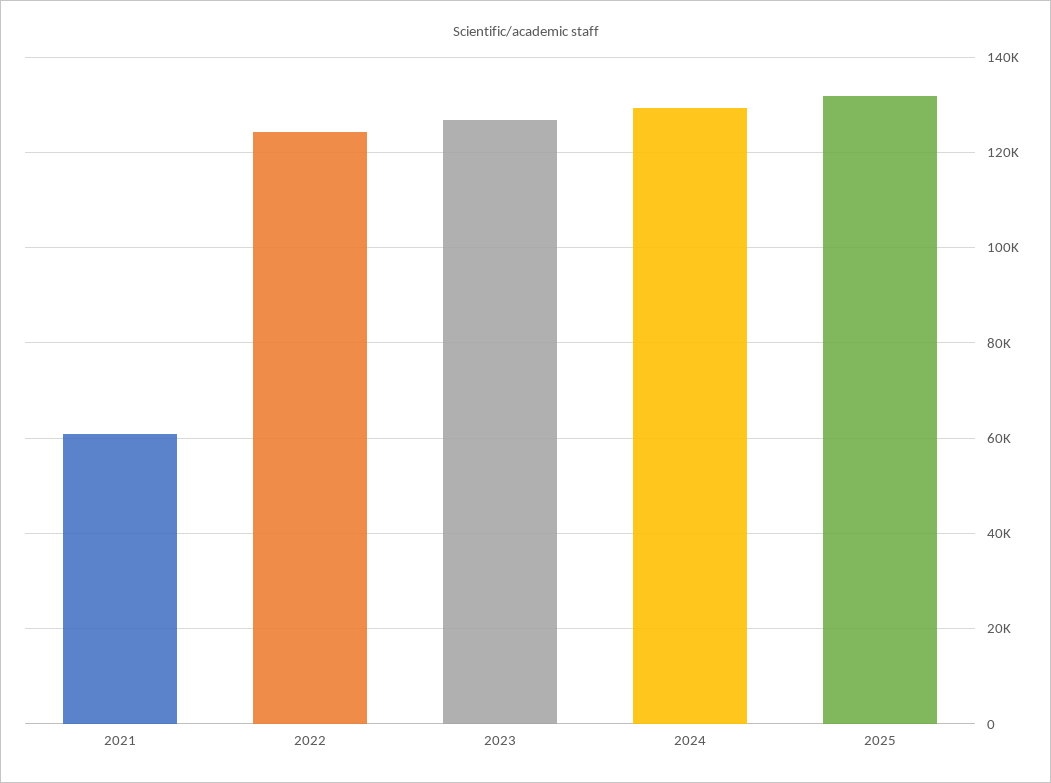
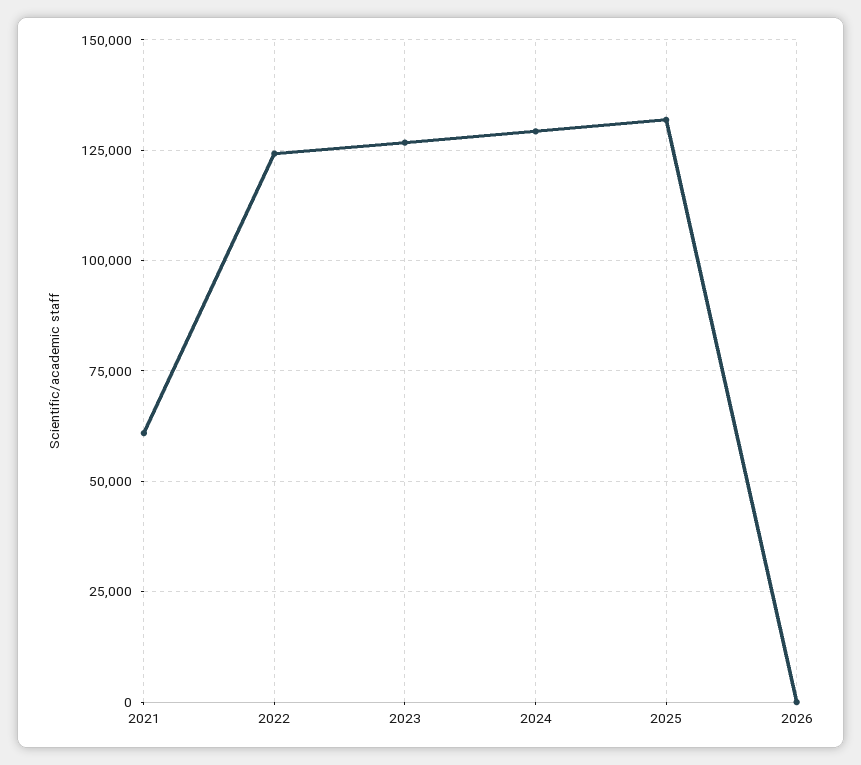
2026: none -> 0

